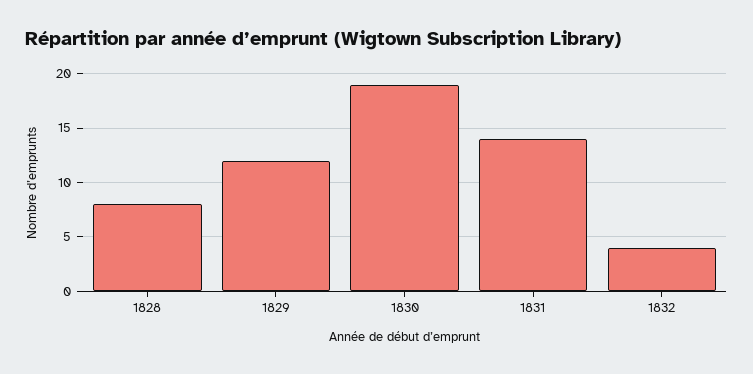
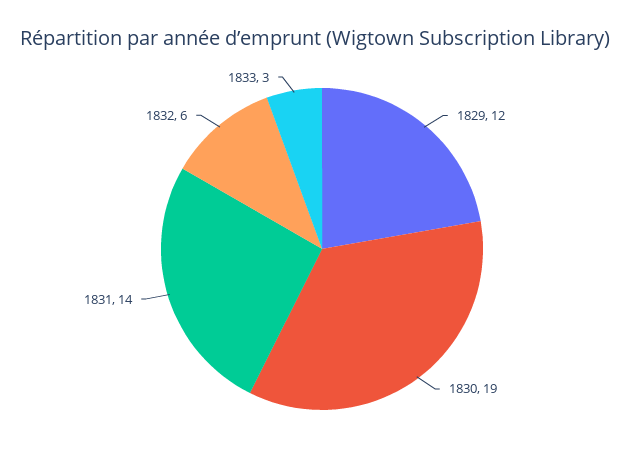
1828: 8 -> none
1832: 4 -> 6
1833: none -> 3

